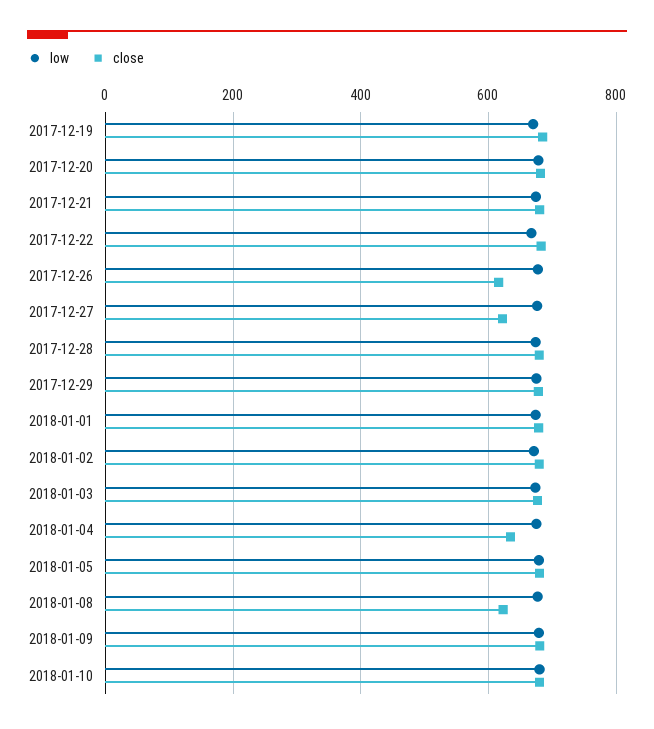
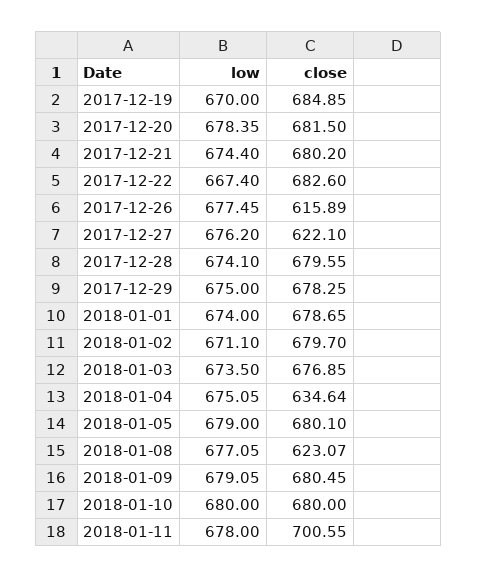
low, 2018-01-11: none -> 678
close, 2018-01-11: none -> 700.55

